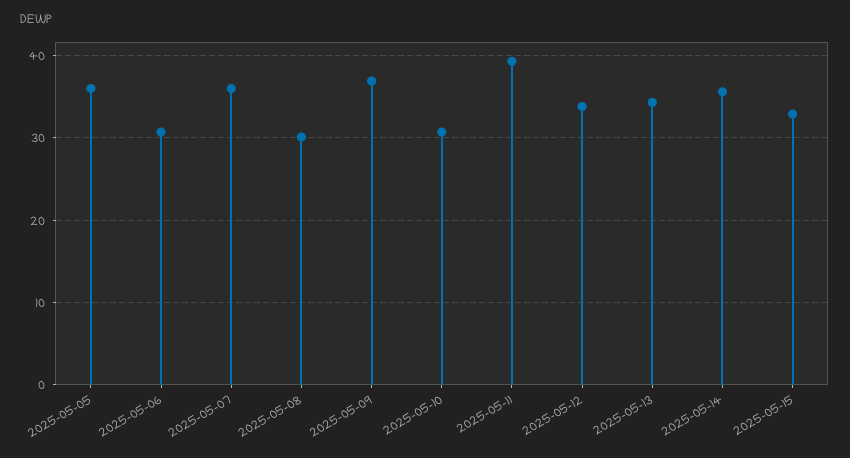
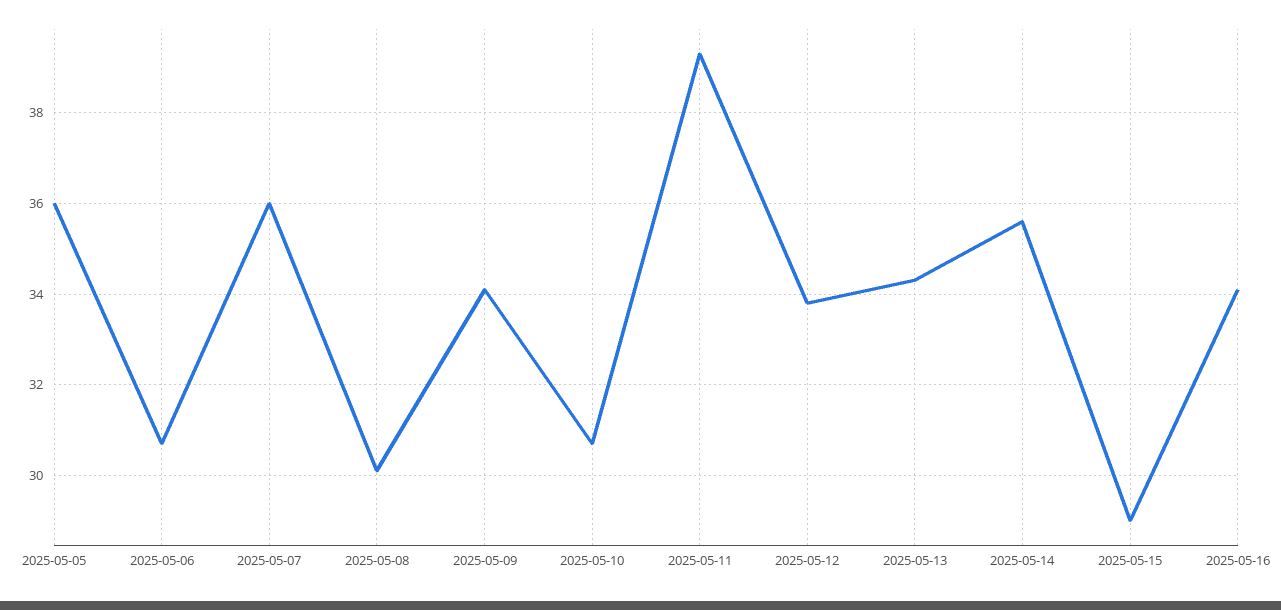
2025-05-09: 37 -> 34
2025-05-15: 33 -> 29
2025-05-16: none -> 34

